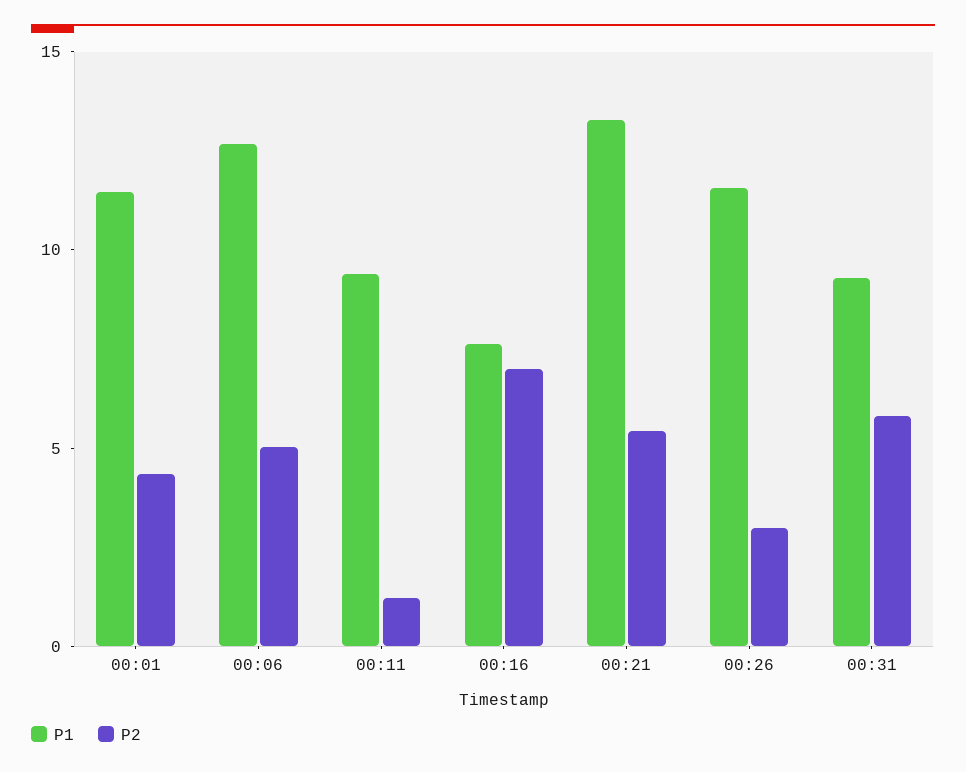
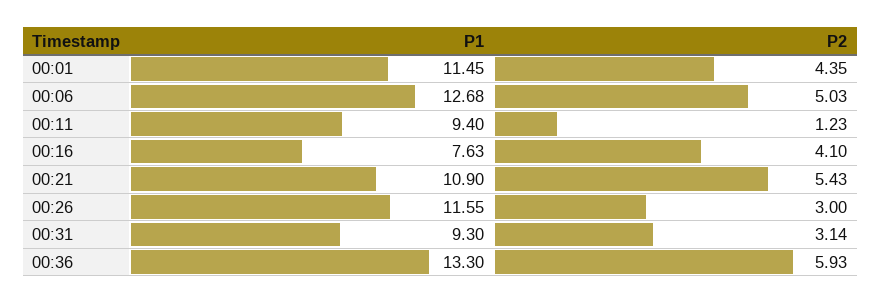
P2, 00:16: 7 -> 4.1
P1, 00:21: 13 -> 10.9
P2, 00:31: 6 -> 3.14
P1, 00:36: none -> 13.3
P2, 00:36: none -> 5.93

